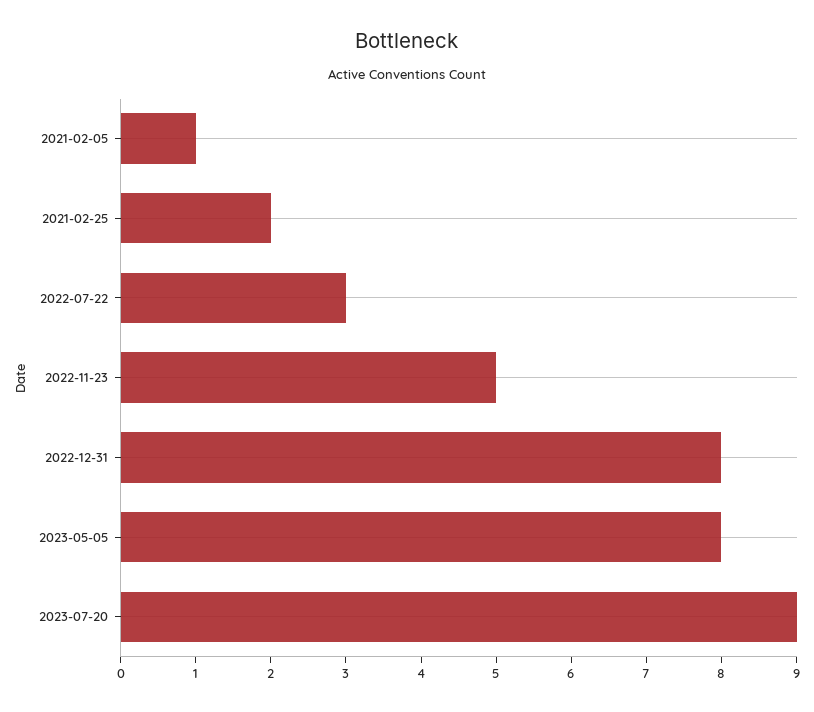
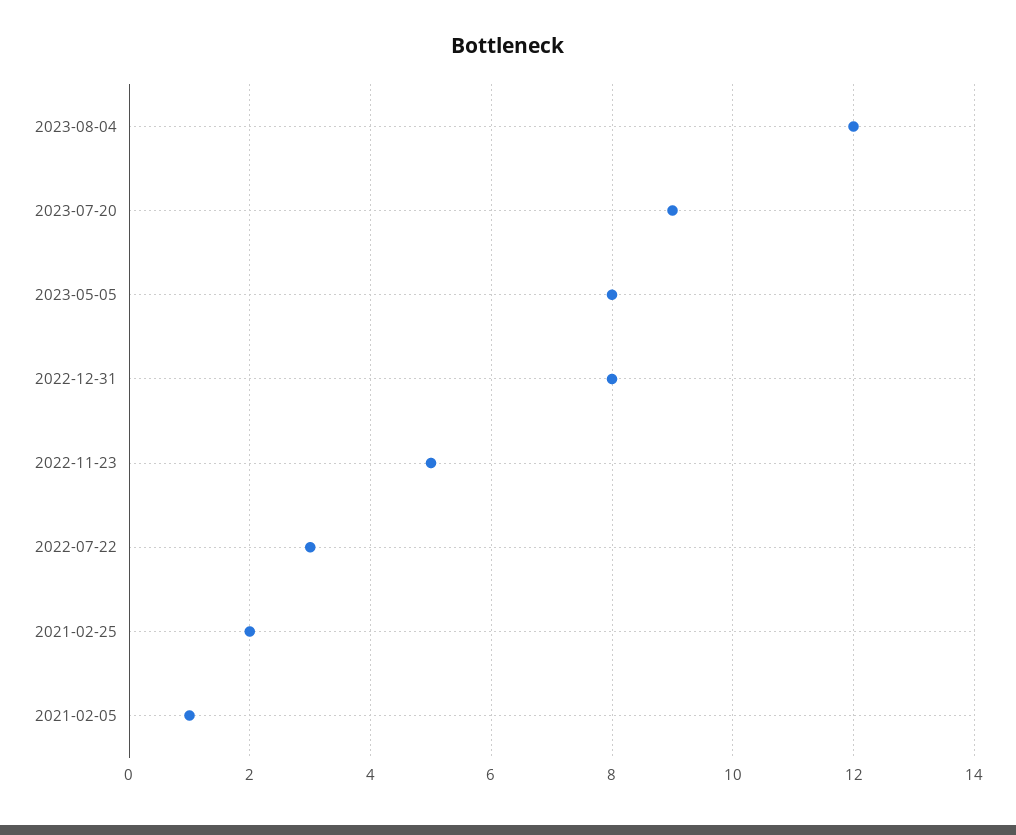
2023-08-04: none -> 12

